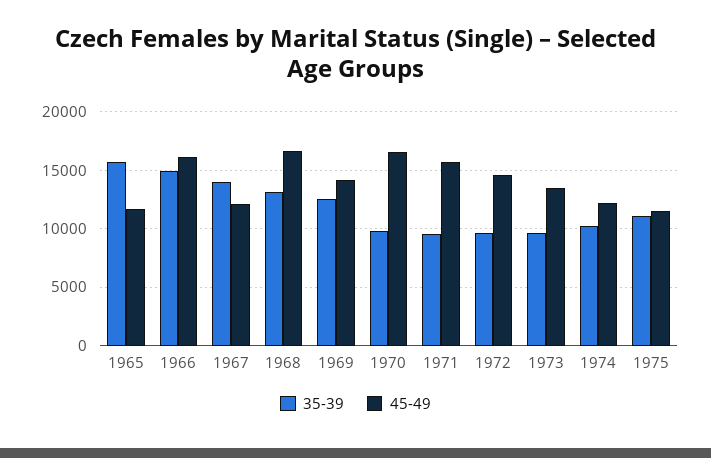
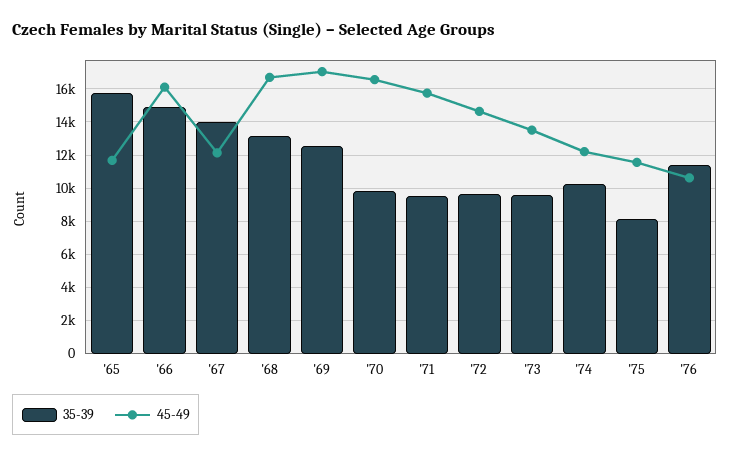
45-49, 1969: 14000 -> 17000
35-39, 1975: 11000 -> 8000
35-39, '76: none -> 11500
45-49, '76: none -> 10500

